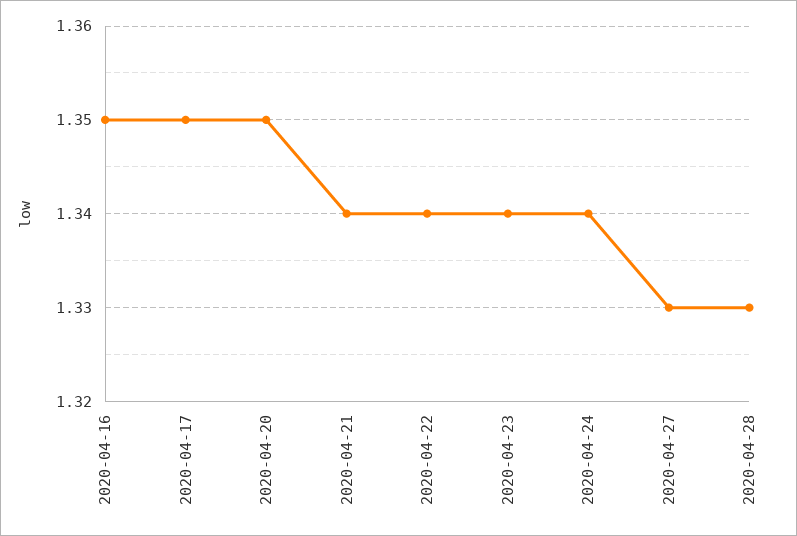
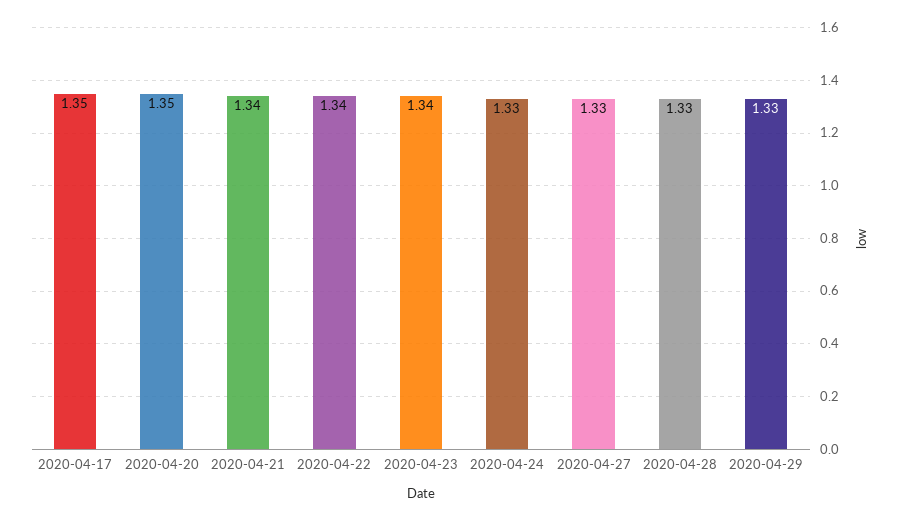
2020-04-16: 1.35 -> none
2020-04-24: 1.34 -> 1.33
2020-04-29: none -> 1.33

